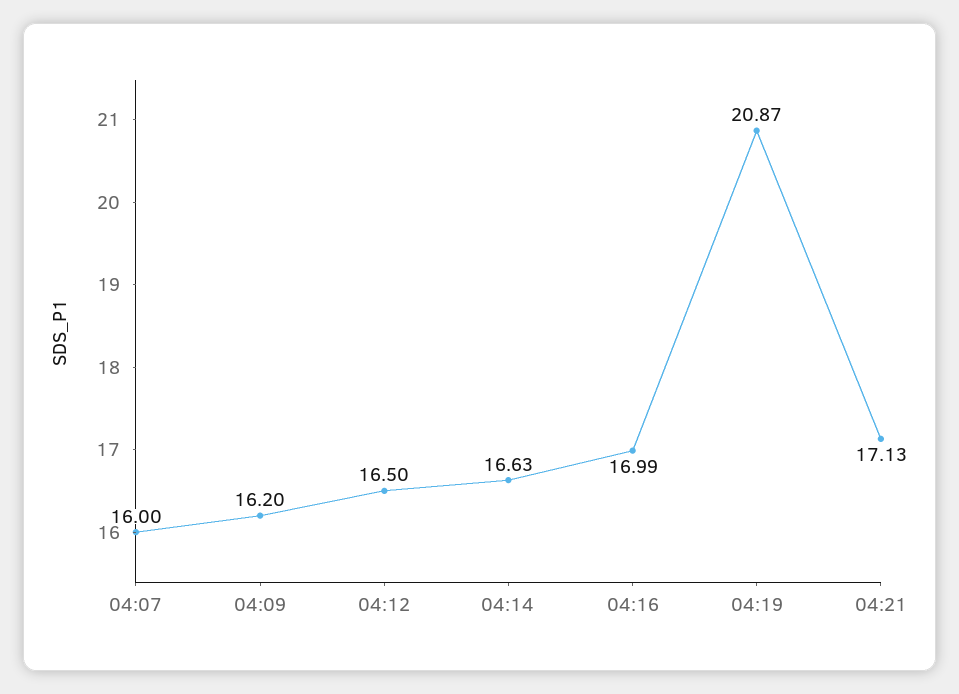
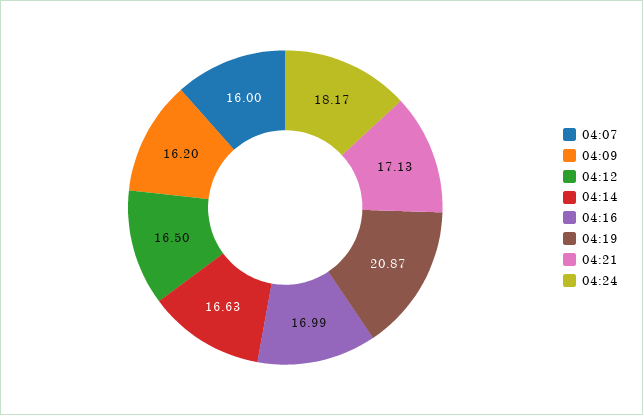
04:24: none -> 18.17

